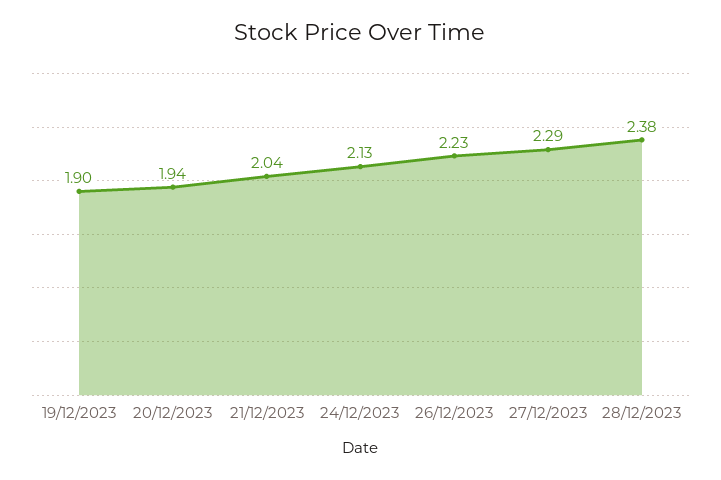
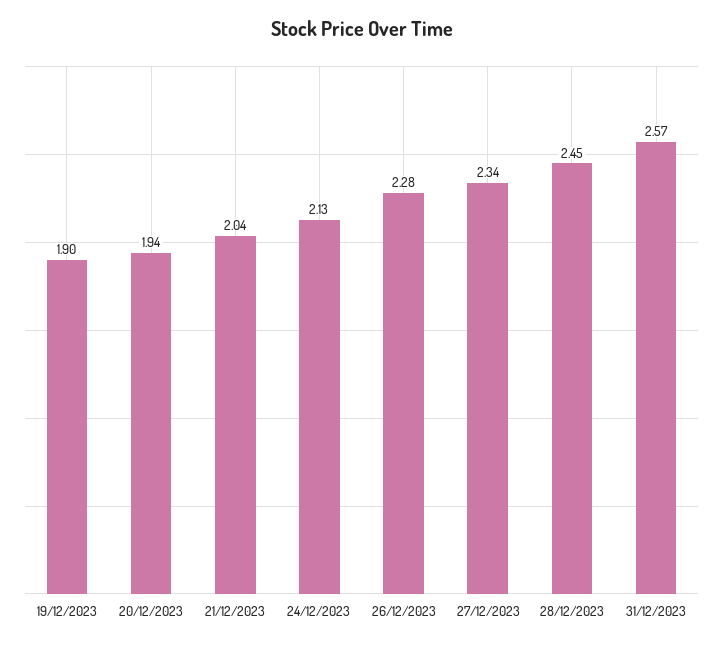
26/12/2023: 2.23 -> 2.28
27/12/2023: 2.29 -> 2.34
28/12/2023: 2.38 -> 2.45
31/12/2023: none -> 2.57

